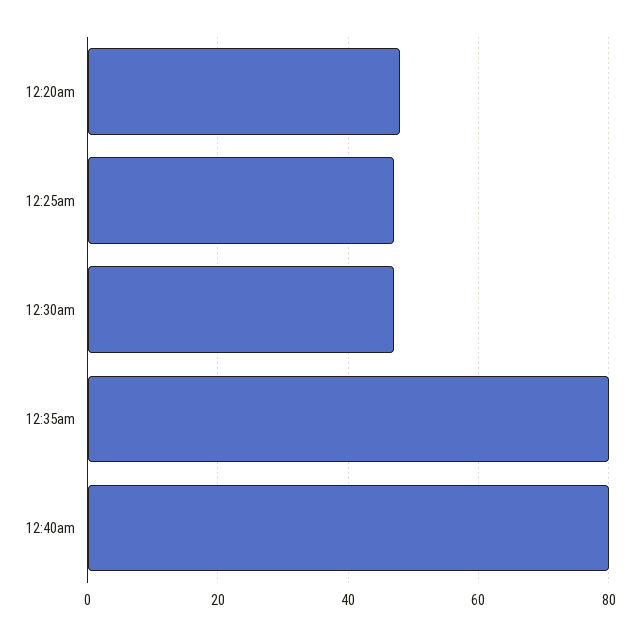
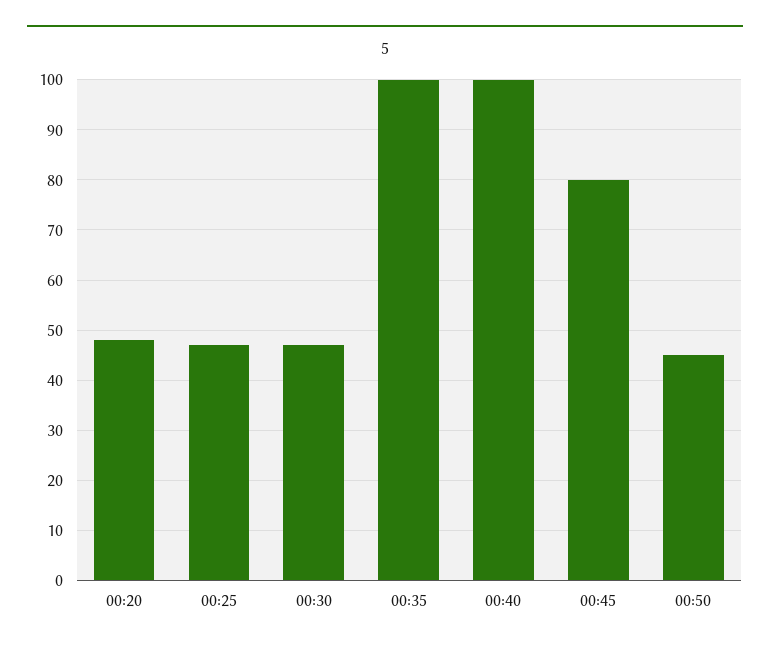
12:35am: 80 -> 100
12:40am: 80 -> 100
00:45: none -> 80
00:50: none -> 45

